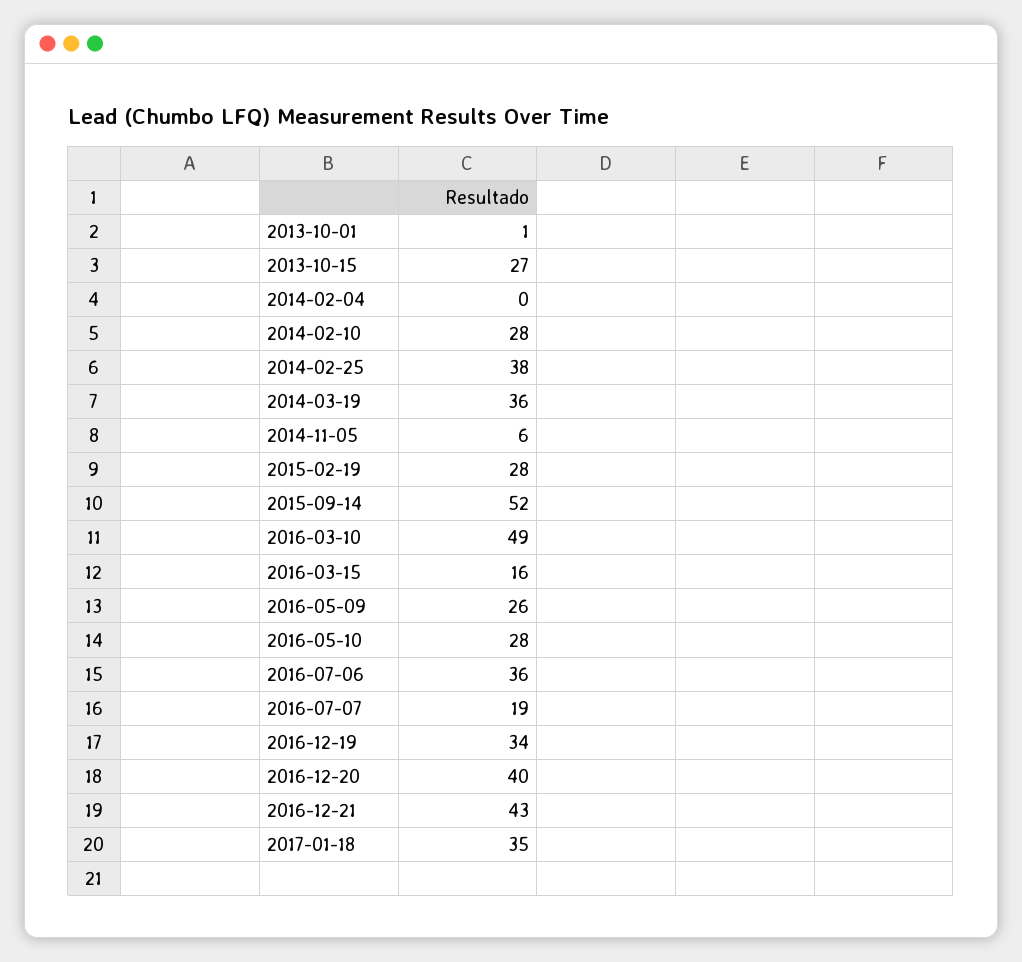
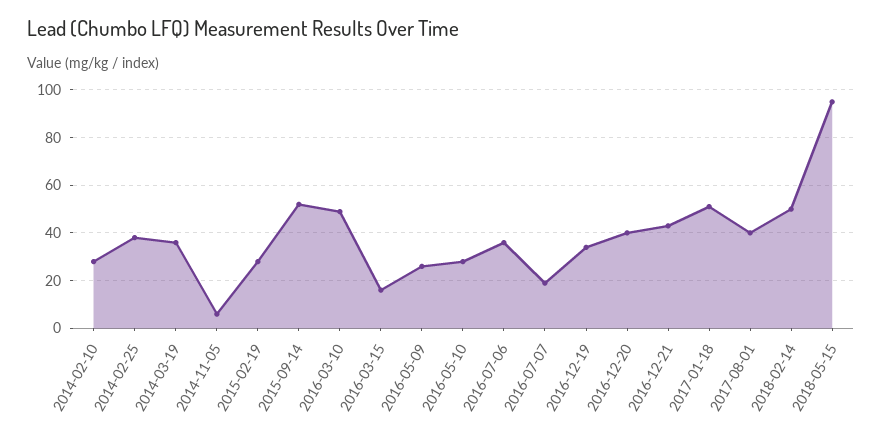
2013-10-01: 1 -> none
2013-10-15: 27 -> none
2014-02-04: 0 -> none
2017-01-18: 35 -> 50
2017-08-01: none -> 40
2018-02-14: none -> 50
2018-05-15: none -> 95

